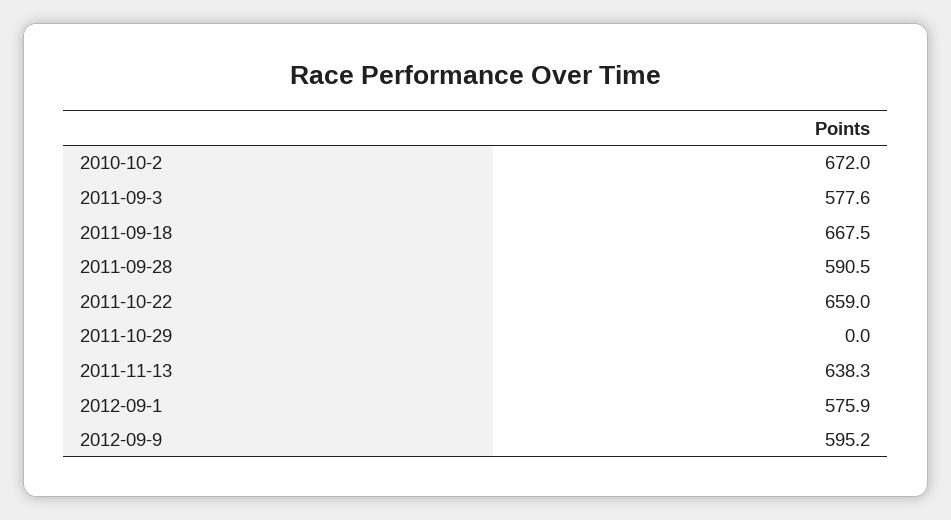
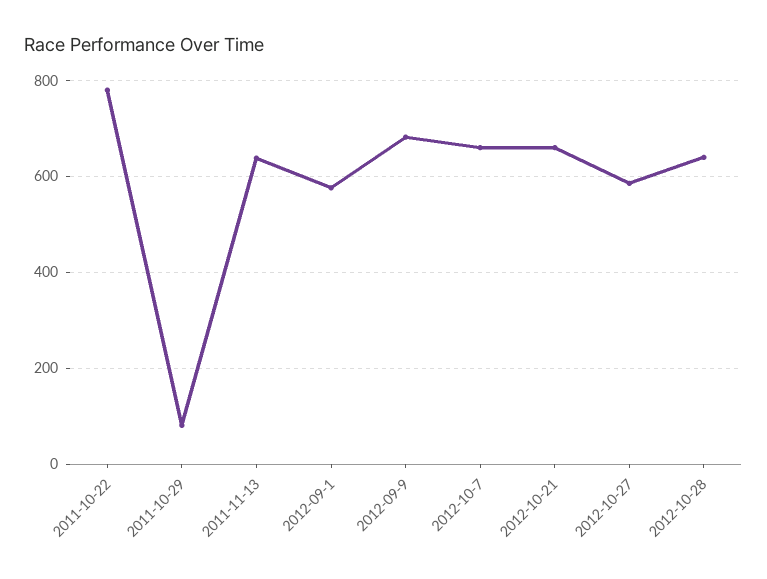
2010-10-2: 672 -> none
2011-09-3: 577.6 -> none
2011-09-18: 667.5 -> none
2011-09-28: 590.5 -> none
2011-10-22: 659 -> 780
2011-10-29: 0 -> 80
2012-09-9: 595.2 -> 680
2012-10-7: none -> 660
2012-10-21: none -> 660
2012-10-27: none -> 580
2012-10-28: none -> 640

